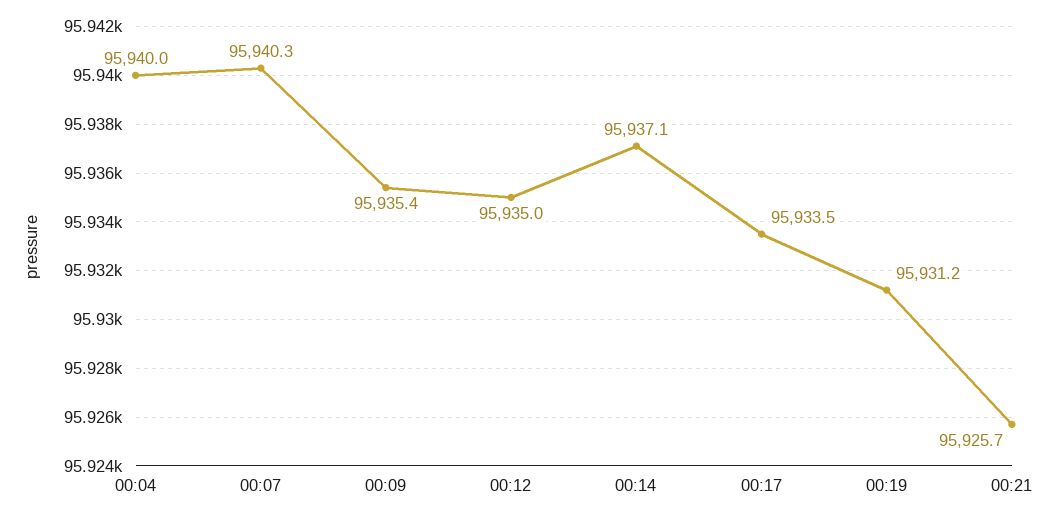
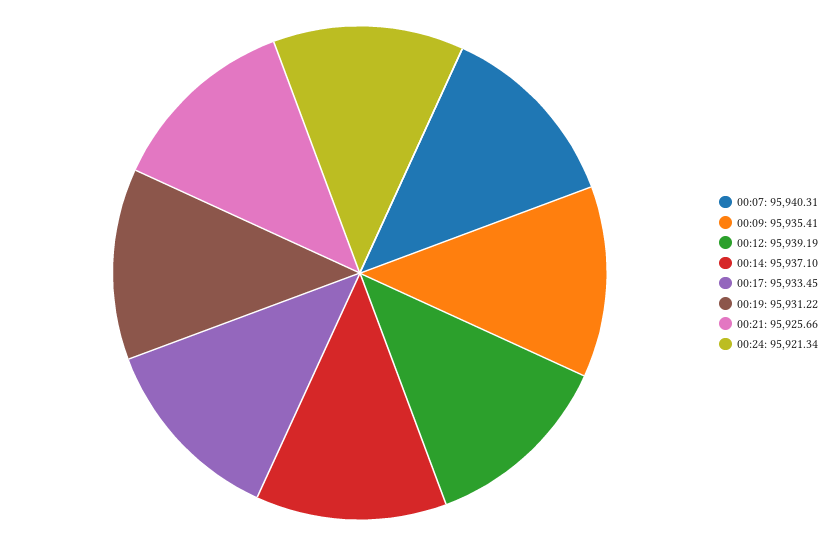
00:04: 95940 -> none
00:12: 95935 -> 95939.19
00:24: none -> 95921.34

